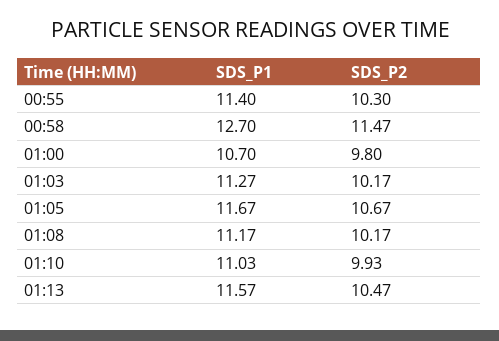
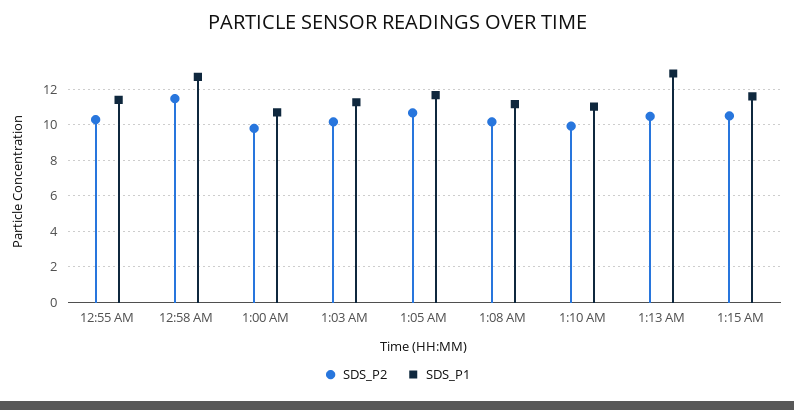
SDS_P1, 01:13: 11.57 -> 13
SDS_P2, 1:15 AM: none -> 10.5
SDS_P1, 1:15 AM: none -> 11.5

